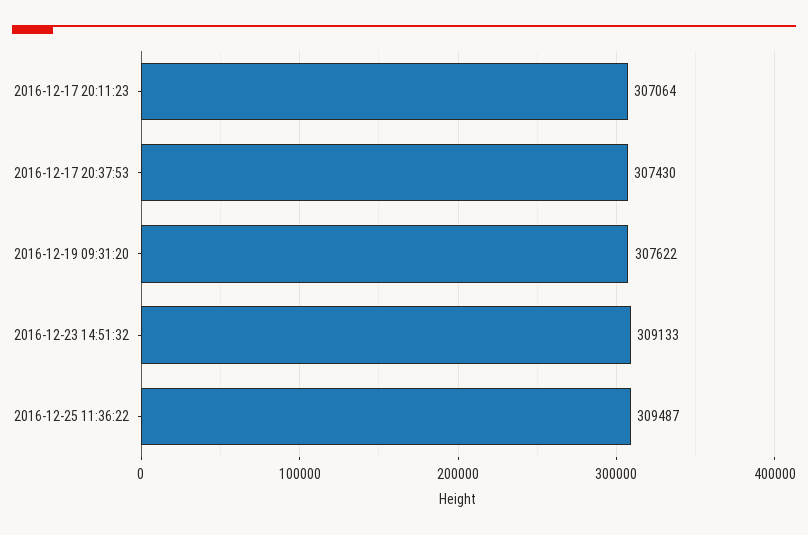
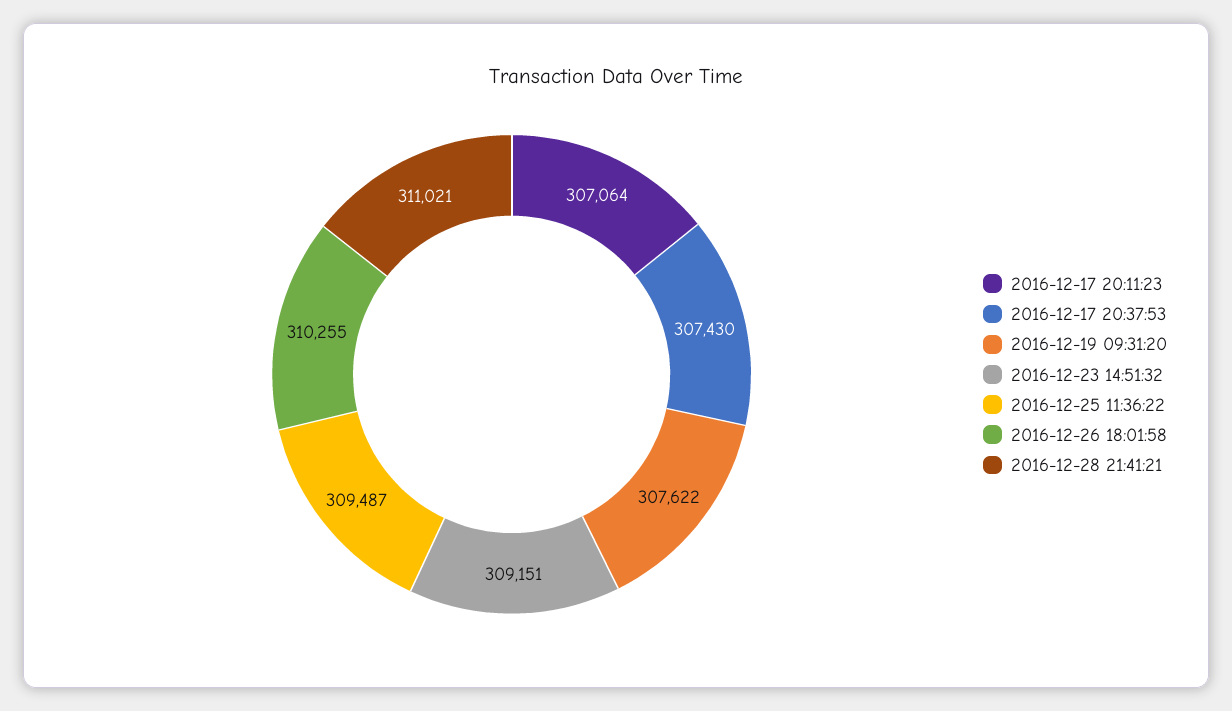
2016-12-23 14:51:32: 309133 -> 309151
2016-12-26 18:01:58: none -> 310255
2016-12-28 21:41:21: none -> 311021

